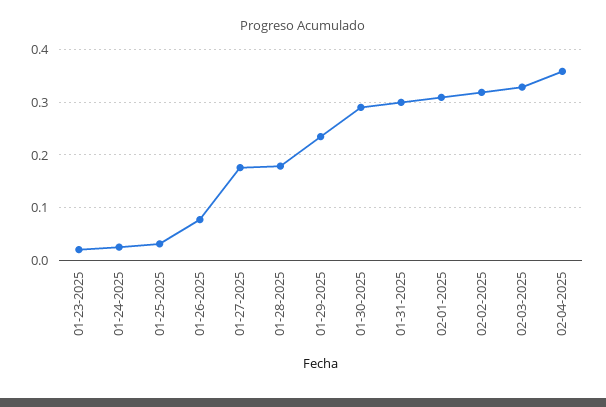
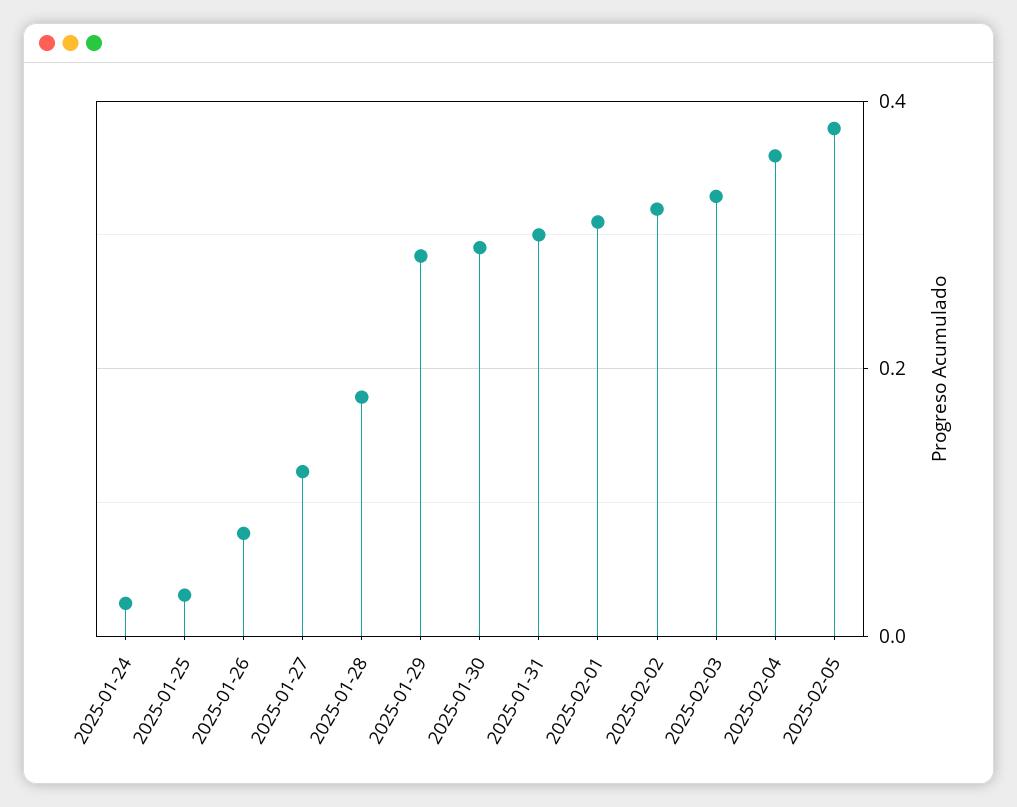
01-23-2025: 0.02 -> none
01-27-2025: 0.18 -> 0.12
01-29-2025: 0.24 -> 0.28
2025-02-05: none -> 0.38

